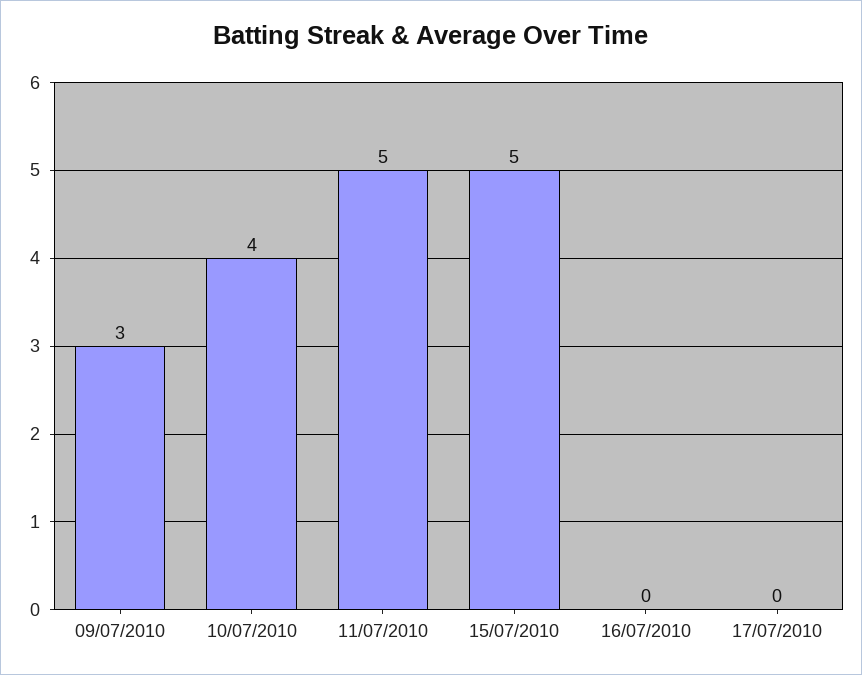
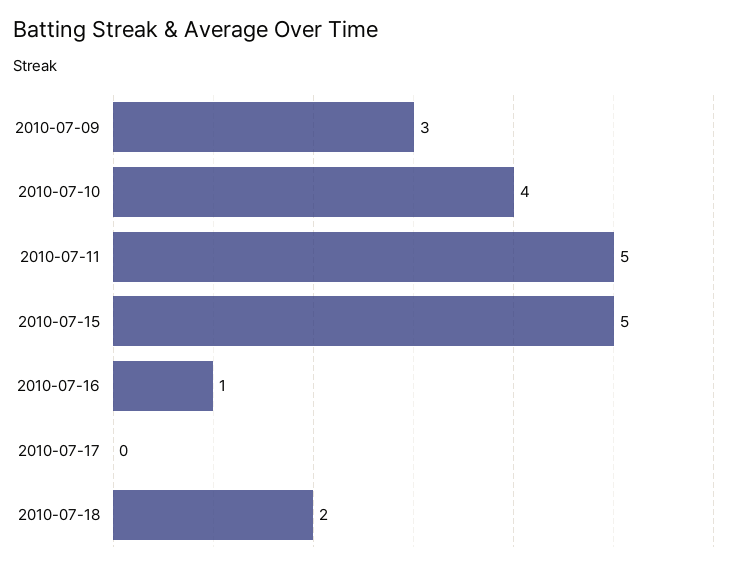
16/07/2010: 0 -> 1
2010-07-18: none -> 2

